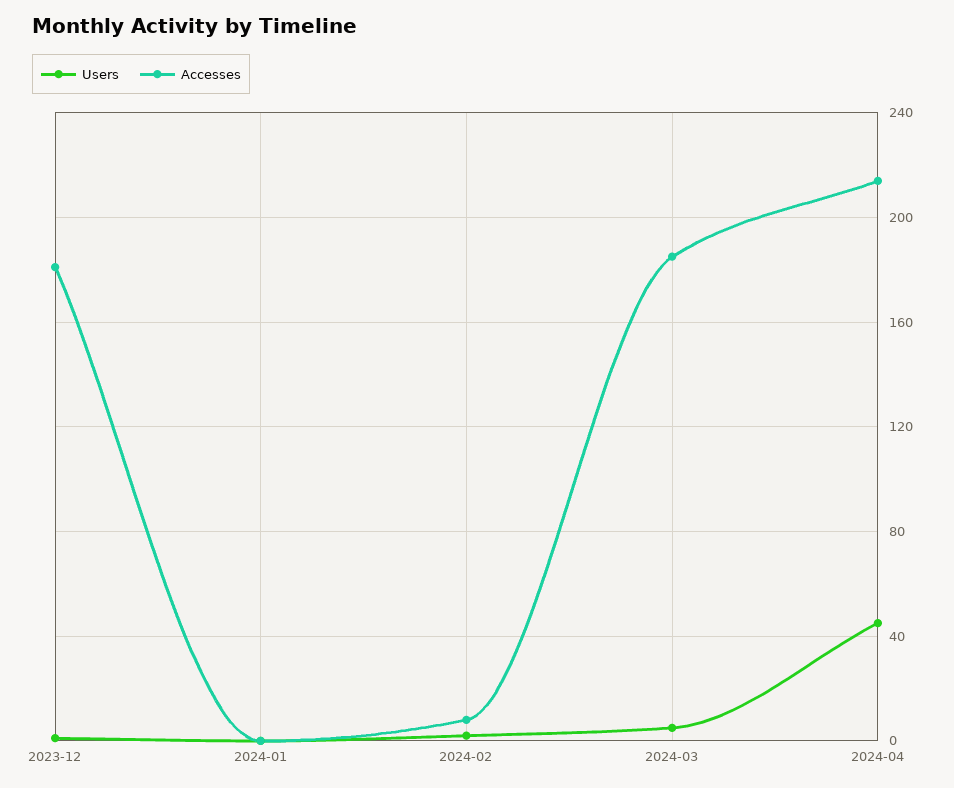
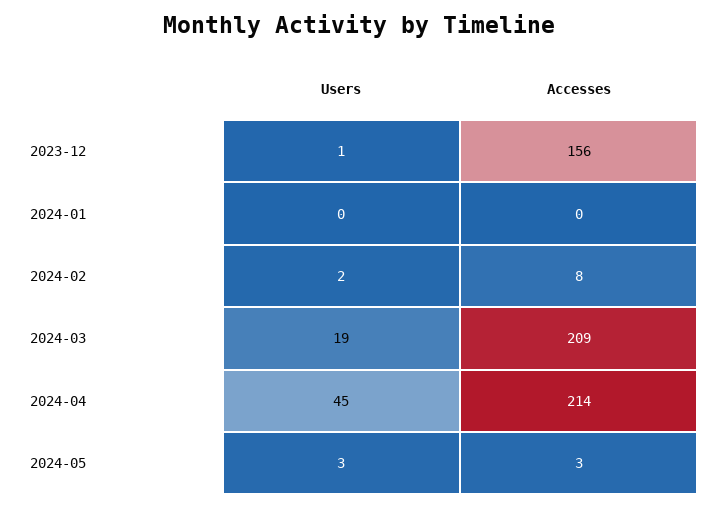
Accesses, 2023-12: 180 -> 156
Users, 2024-03: 5 -> 19
Accesses, 2024-03: 185 -> 209
Users, 2024-05: none -> 3
Accesses, 2024-05: none -> 3

